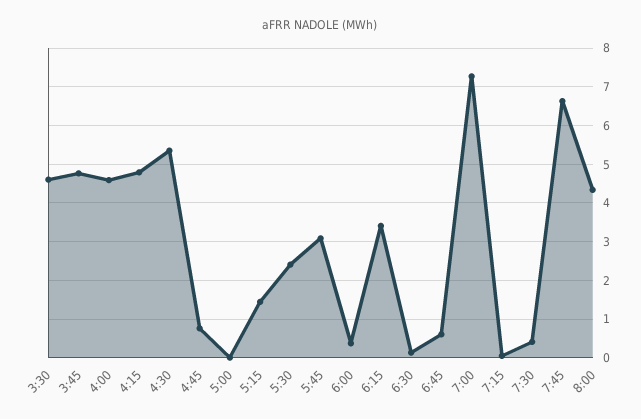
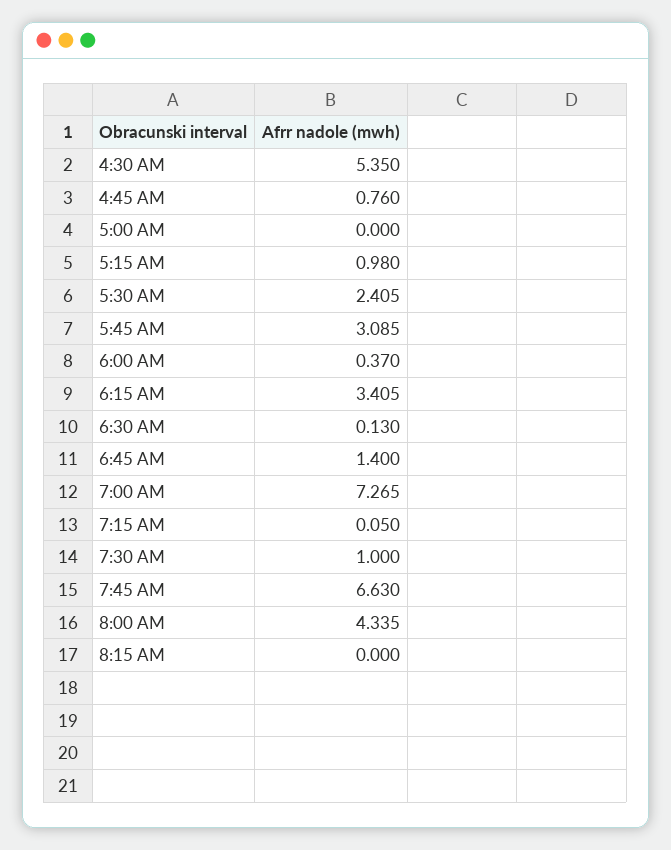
3:30: 4.6 -> none
3:45: 4.8 -> none
4:00: 4.6 -> none
4:15: 4.8 -> none
5:15: 1.4 -> 0.98
6:45: 0.6 -> 1.4
7:30: 0.4 -> 1
8:15 AM: none -> 0

